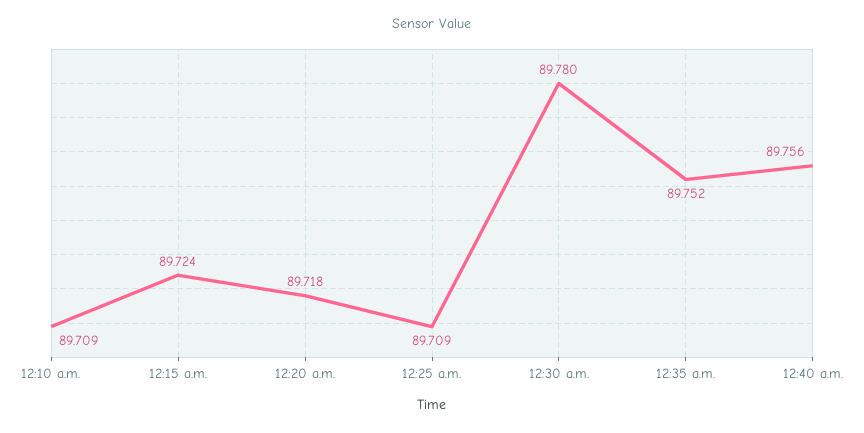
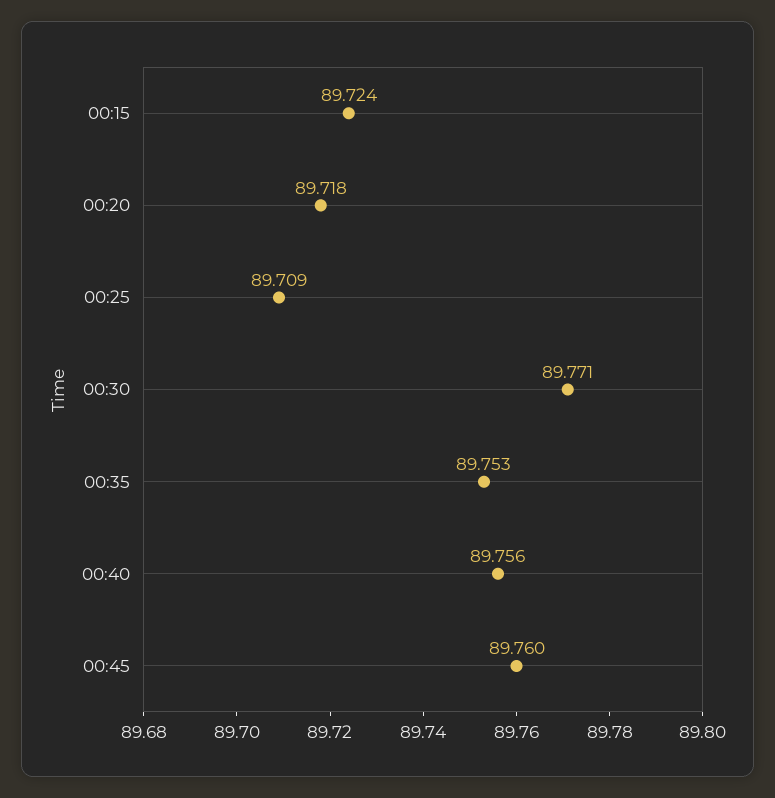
12:10 a.m.: 89.709 -> none
12:30 a.m.: 89.78 -> 89.771
12:35 a.m.: 89.752 -> 89.753
00:45: none -> 89.76

